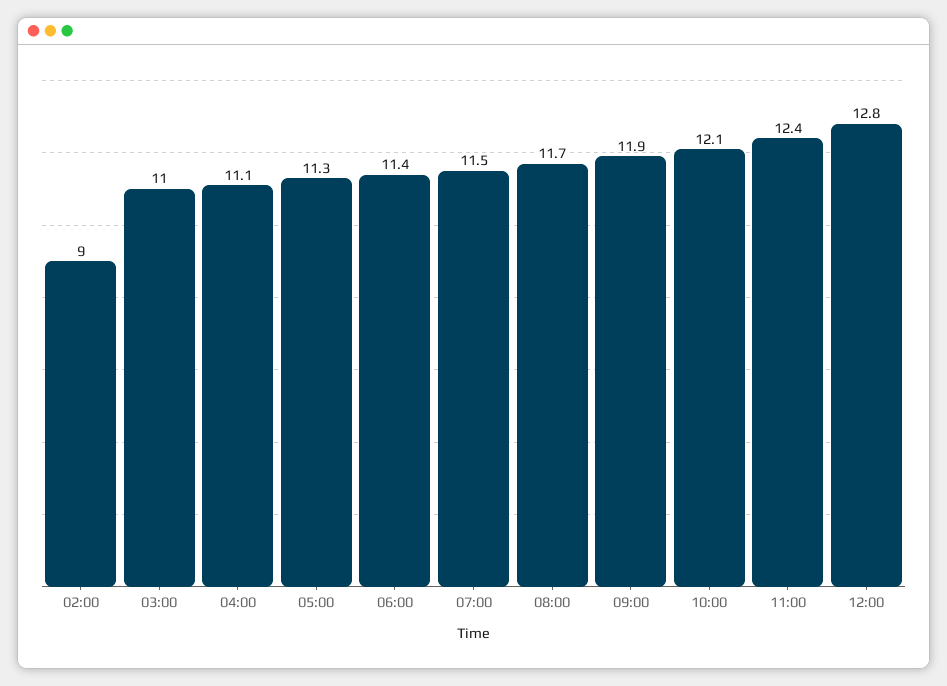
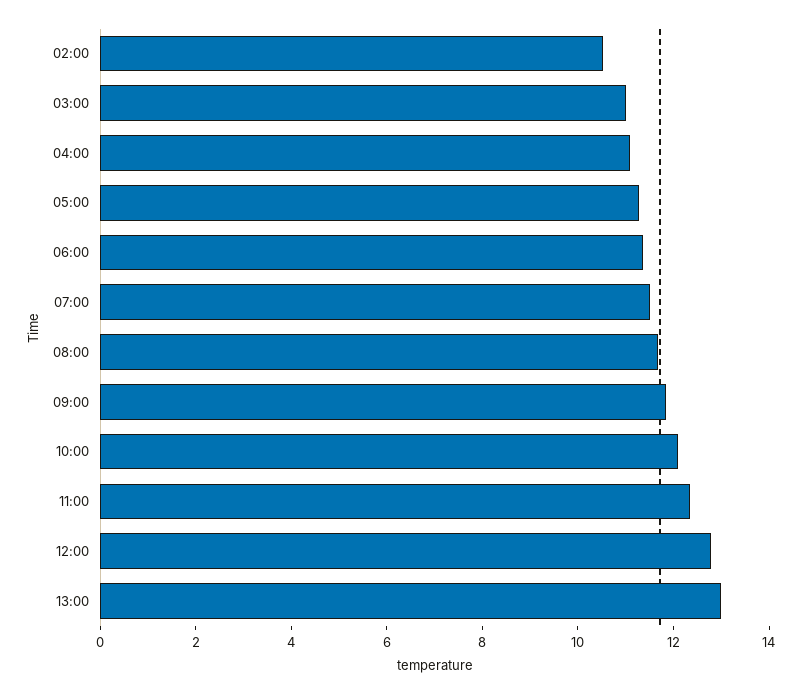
02:00: 9 -> 10.5
13:00: none -> 13

